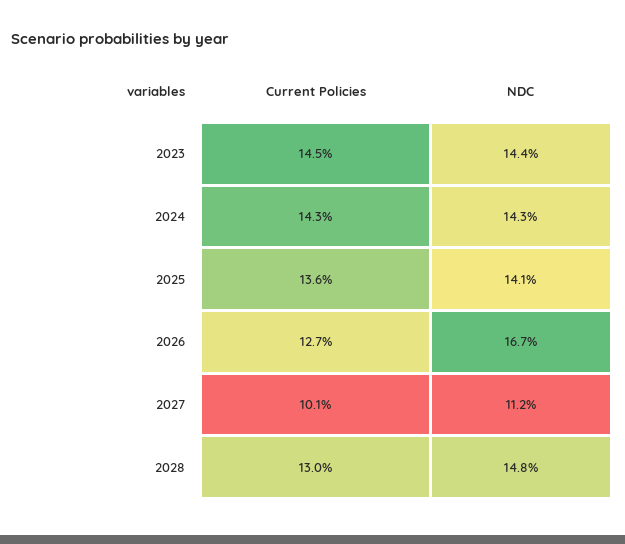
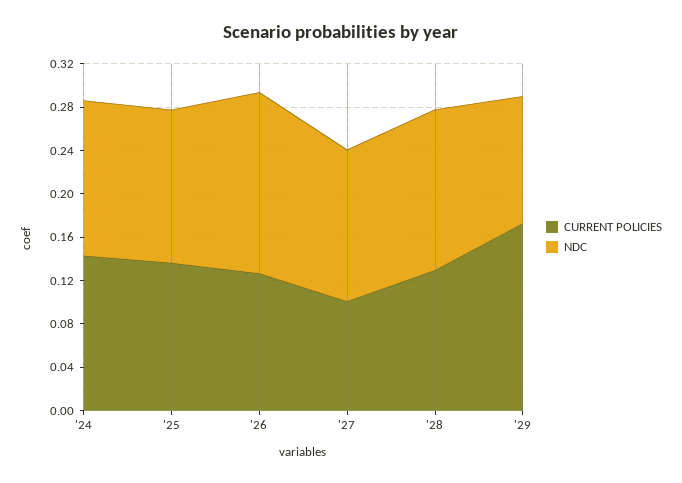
Current Policies, 2023: 0.145 -> none
NDC, 2023: 0.144 -> none
NDC, 2027: 0.112 -> 0.14
Current Policies, '29: none -> 0.17
NDC, '29: none -> 0.12

